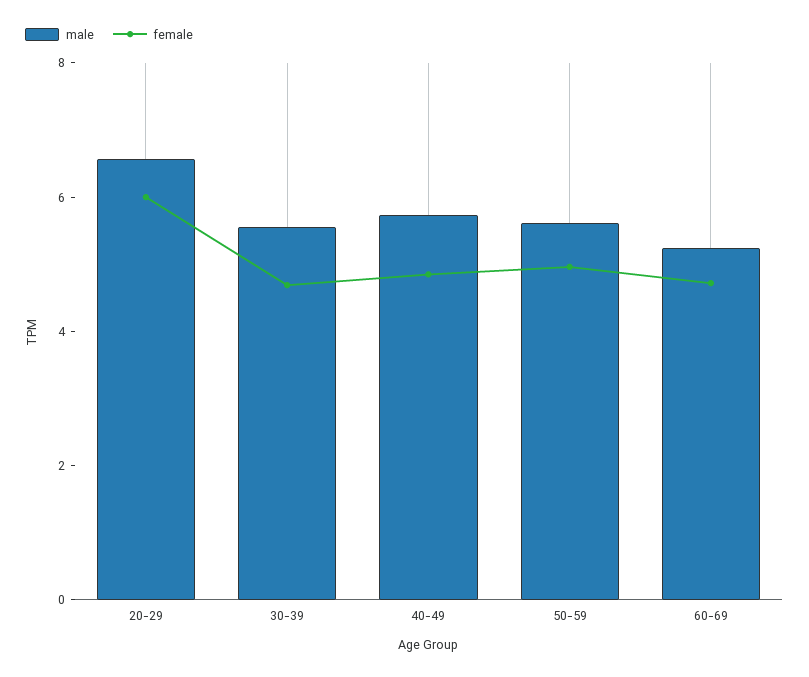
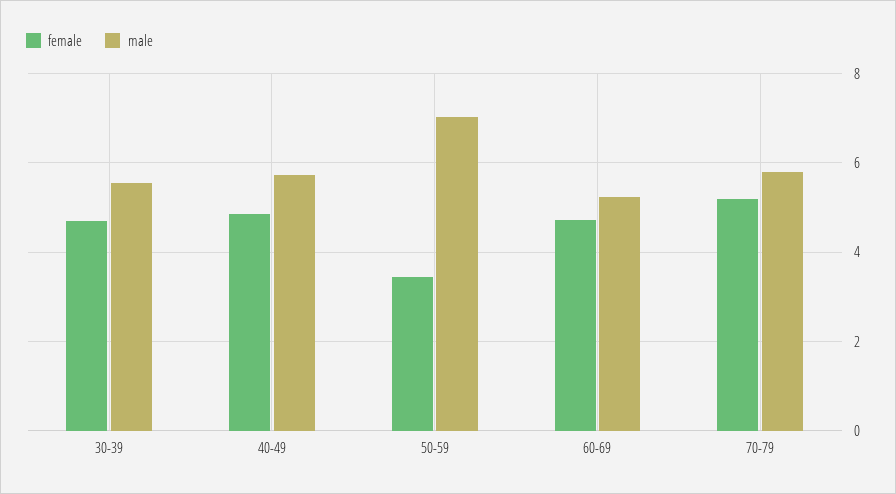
male, 20-29: 6.5 -> none
female, 20-29: 6 -> none
male, 50-59: 5.5 -> 7
female, 50-59: 5 -> 3.4
female, 70-79: none -> 5.2
male, 70-79: none -> 5.8

